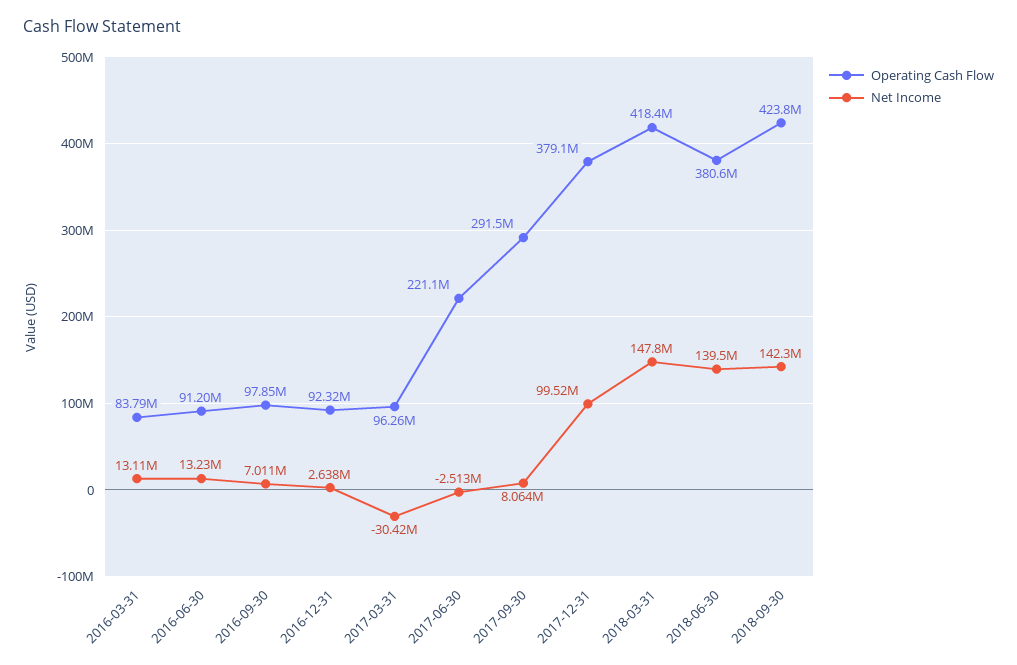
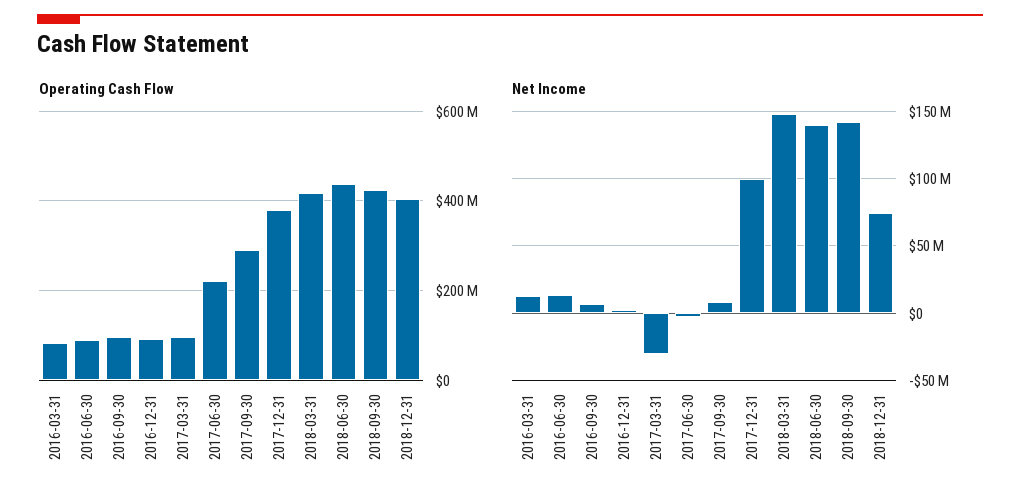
Operating Cash Flow, 2018-06-30: 380600000 -> 440000000
Operating Cash Flow, 2018-12-31: none -> 400000000
Net Income, 2018-12-31: none -> 75000000

